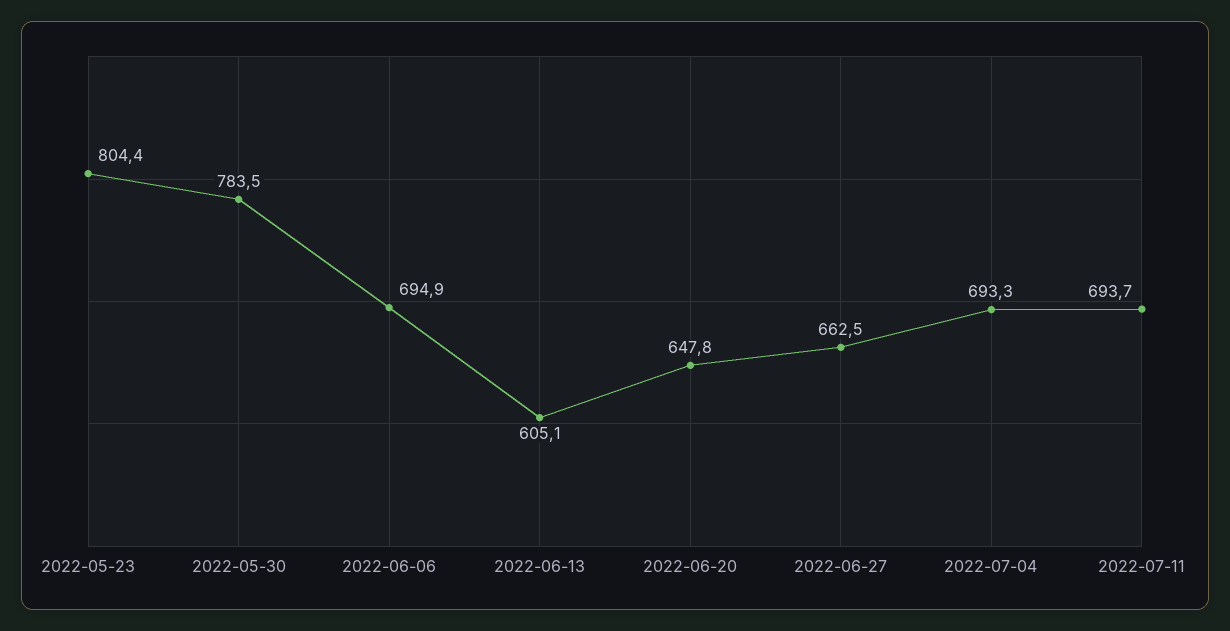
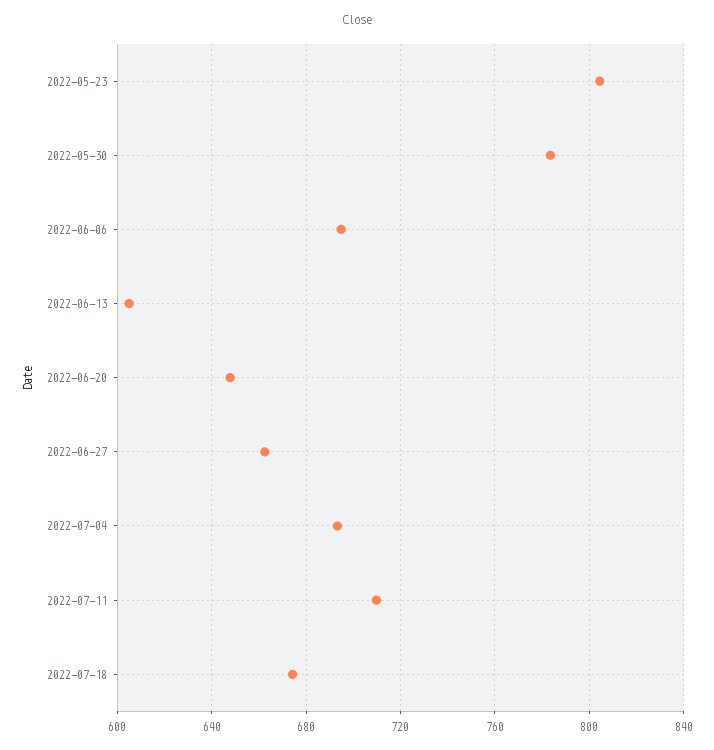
2022-07-11: 693.7 -> 710
2022-07-18: none -> 675

